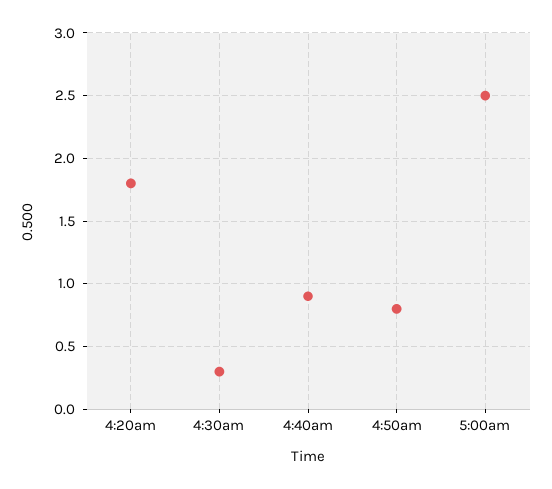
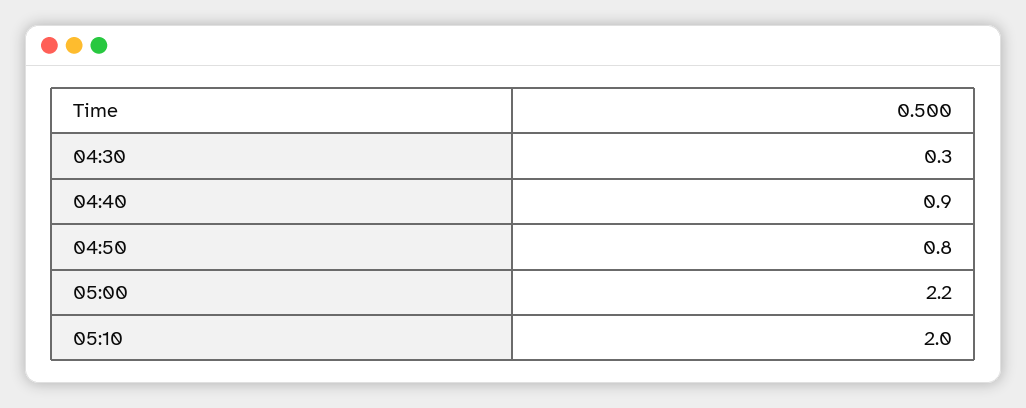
4:20am: 1.8 -> none
5:00am: 2.5 -> 2.2
05:10: none -> 2

